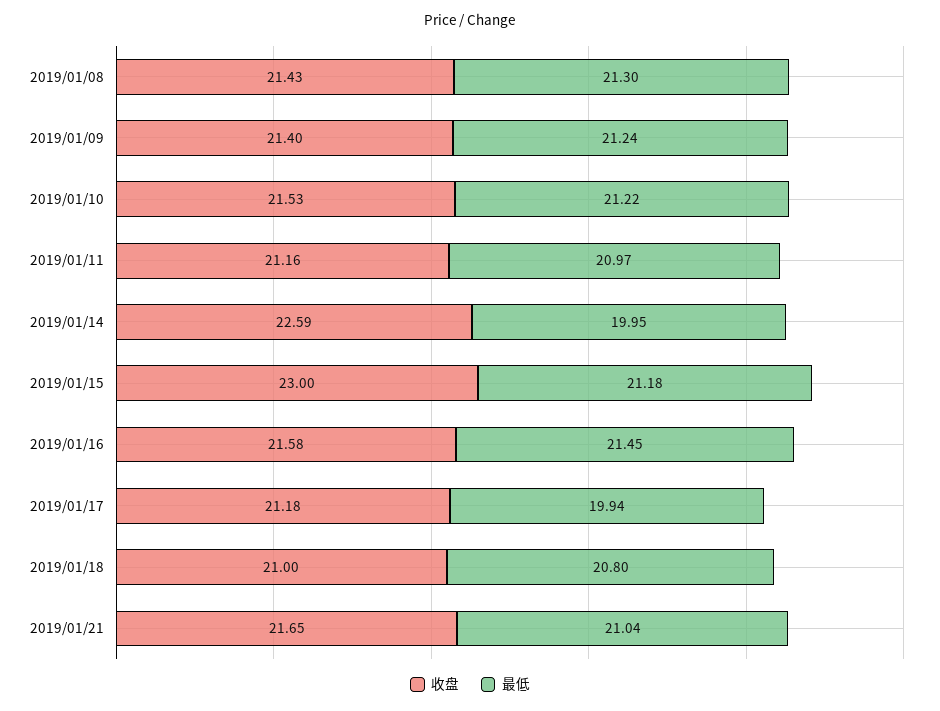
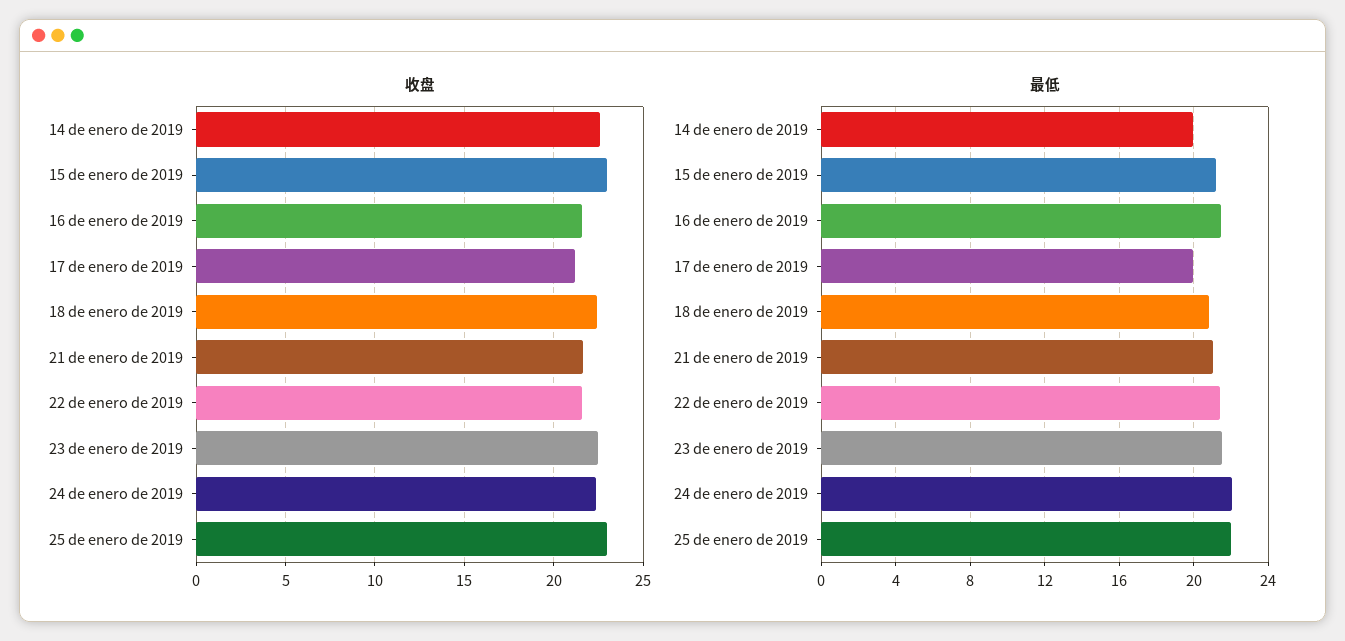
收盘, 2019/01/08: 21.43 -> none
最低, 2019/01/08: 21.3 -> none
收盘, 2019/01/09: 21.4 -> none
最低, 2019/01/09: 21.24 -> none
收盘, 2019/01/10: 21.53 -> none
最低, 2019/01/10: 21.22 -> none
收盘, 2019/01/11: 21.16 -> none
最低, 2019/01/11: 20.97 -> none
收盘, 2019/01/18: 21 -> 22.5
收盘, 22 de enero de 2019: none -> 21.5
收盘, 23 de enero de 2019: none -> 22.5
收盘, 24 de enero de 2019: none -> 22.5
收盘, 25 de enero de 2019: none -> 23
最低, 22 de enero de 2019: none -> 21.5
最低, 23 de enero de 2019: none -> 21.5
最低, 24 de enero de 2019: none -> 22
最低, 25 de enero de 2019: none -> 22

